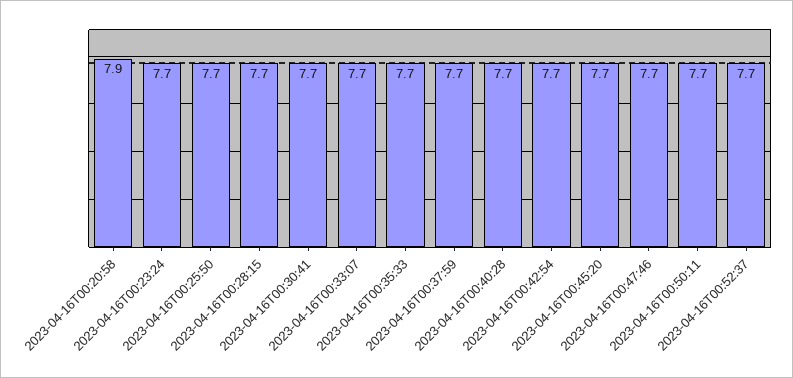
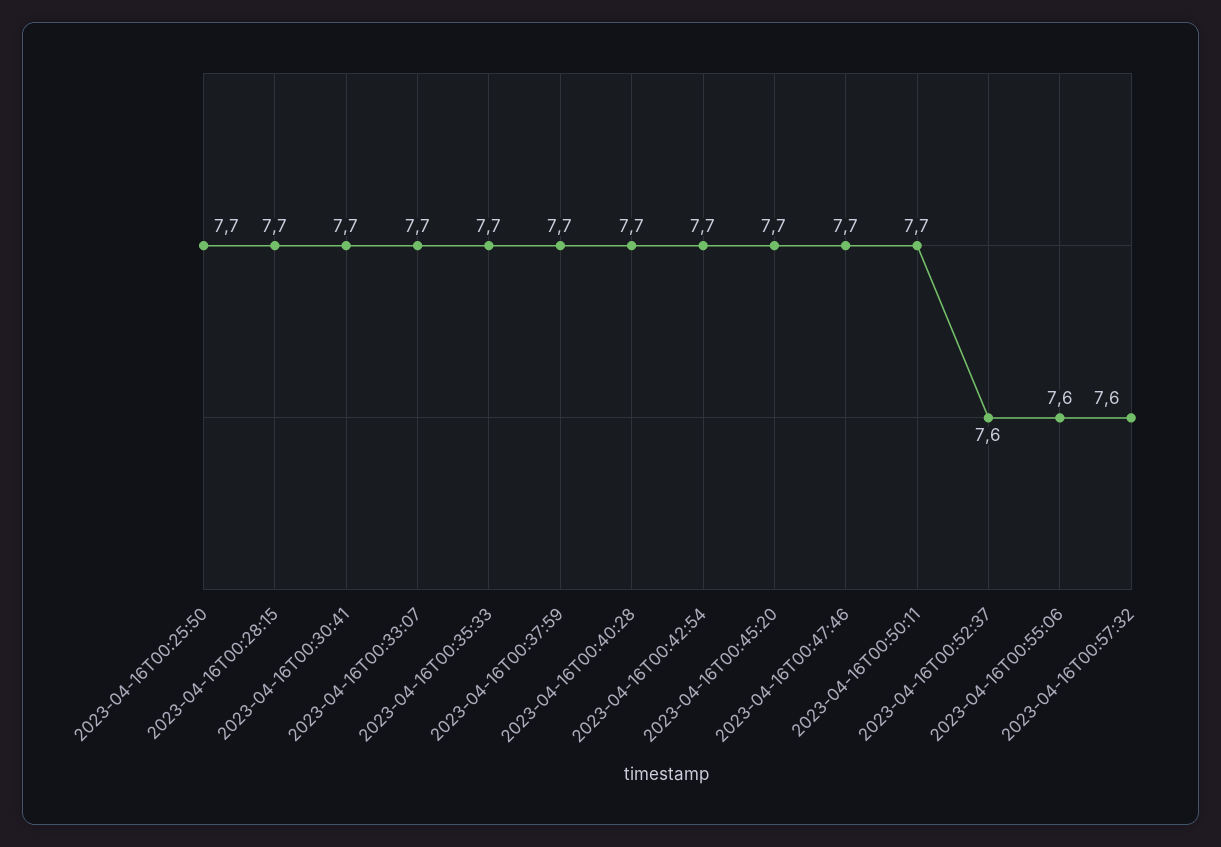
2023-04-16T00:20:58: 7.9 -> none
2023-04-16T00:23:24: 7.7 -> none
2023-04-16T00:52:37: 7.7 -> 7.6
2023-04-16T00:55:06: none -> 7.6
2023-04-16T00:57:32: none -> 7.6

